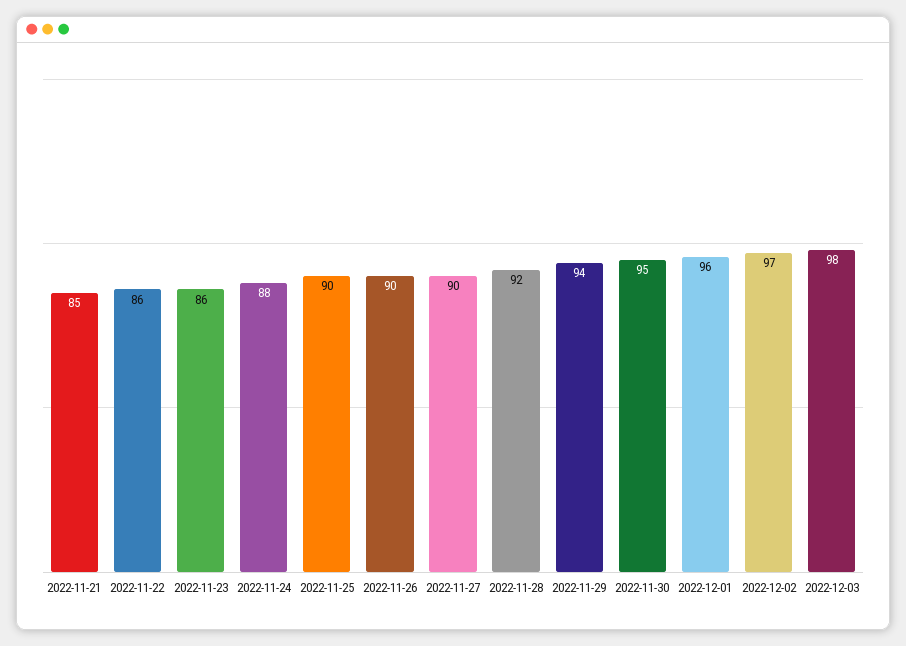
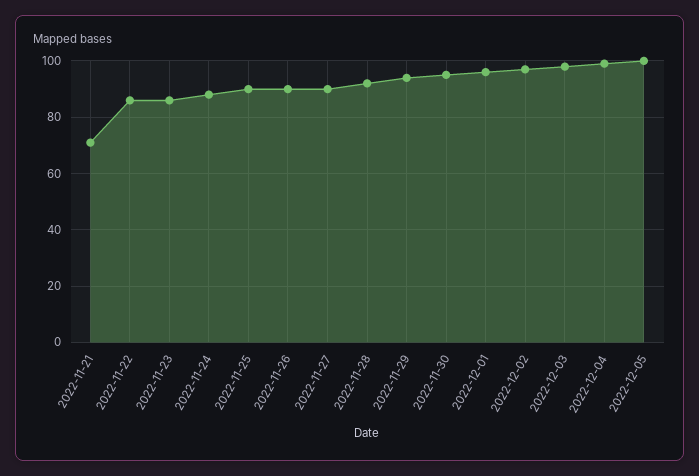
2022-11-21: 85 -> 70
2022-12-04: none -> 100
2022-12-05: none -> 100

